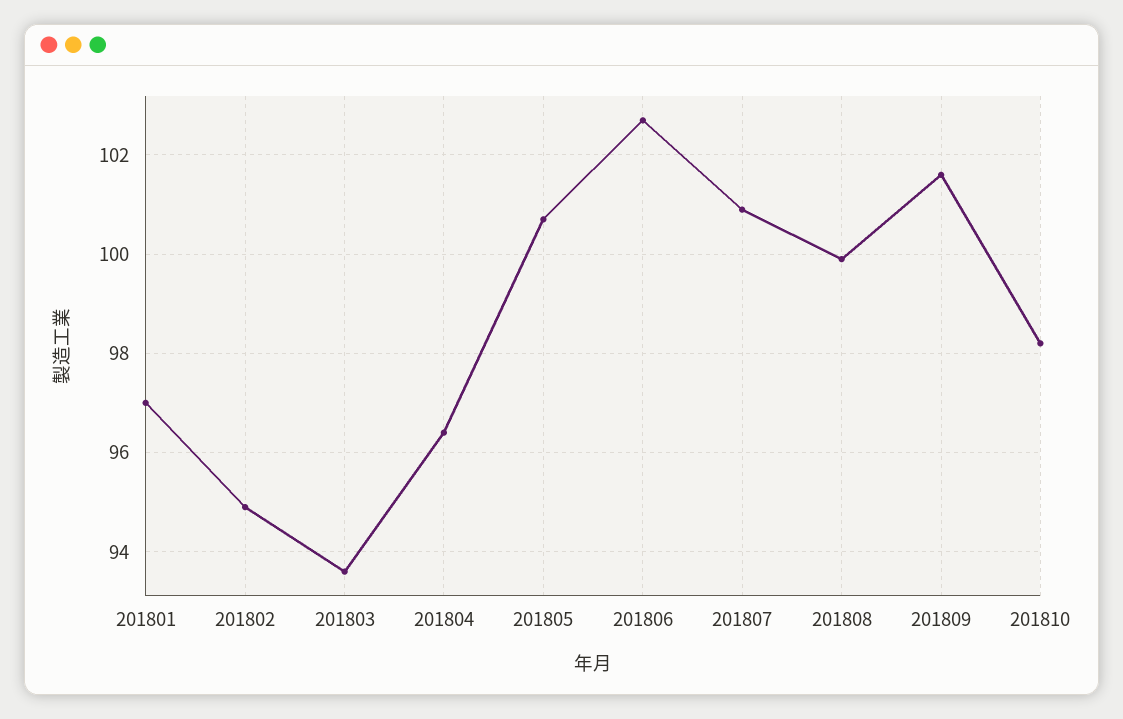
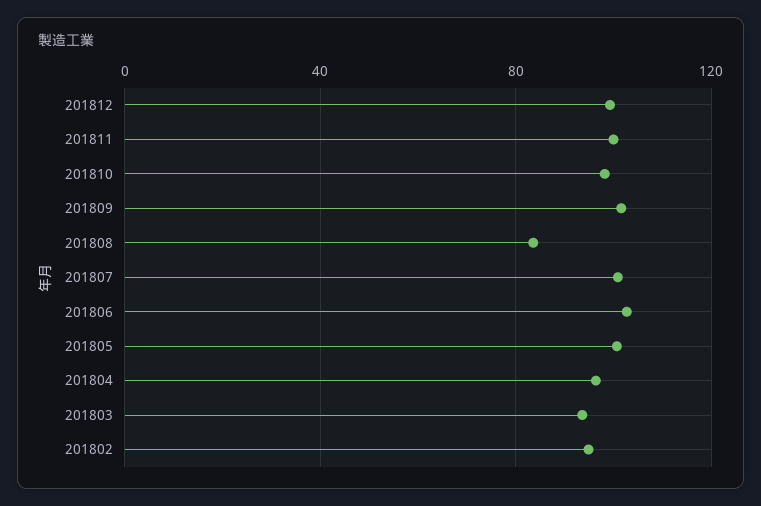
201801: 97 -> none
201808: 100 -> 85
201812: none -> 100
201811: none -> 100

